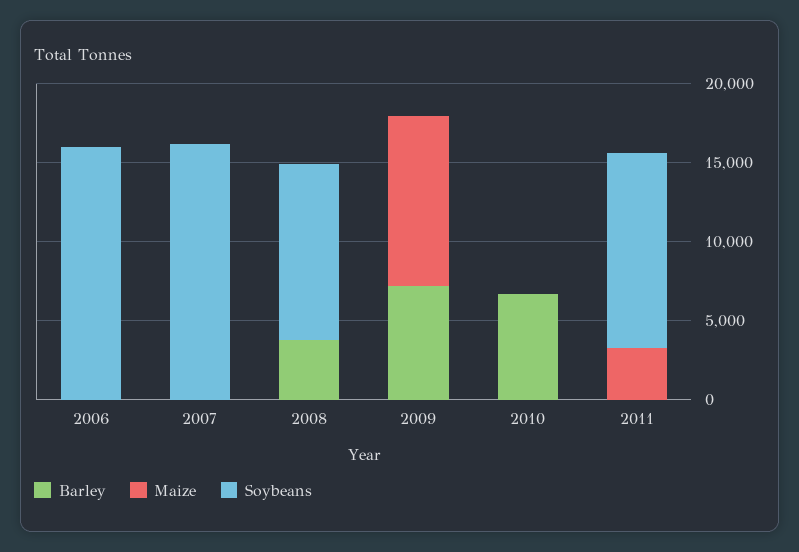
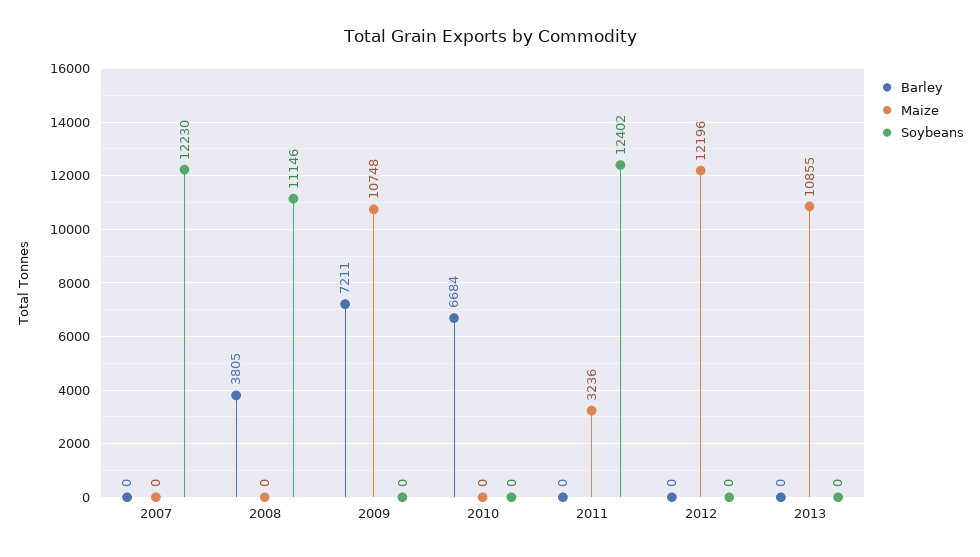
Barley, 2006: 0 -> none
Maize, 2006: 0 -> none
Soybeans, 2006: 16000 -> none
Soybeans, 2007: 16000 -> 12230
Barley, 2012: none -> 0
Maize, 2012: none -> 12196
Soybeans, 2012: none -> 0
Barley, 2013: none -> 0
Maize, 2013: none -> 10855
Soybeans, 2013: none -> 0

